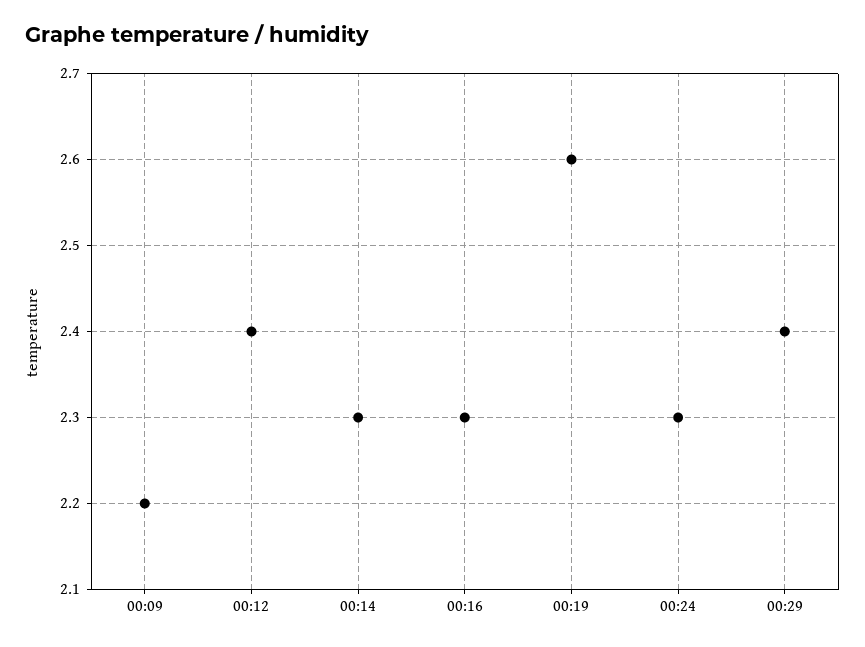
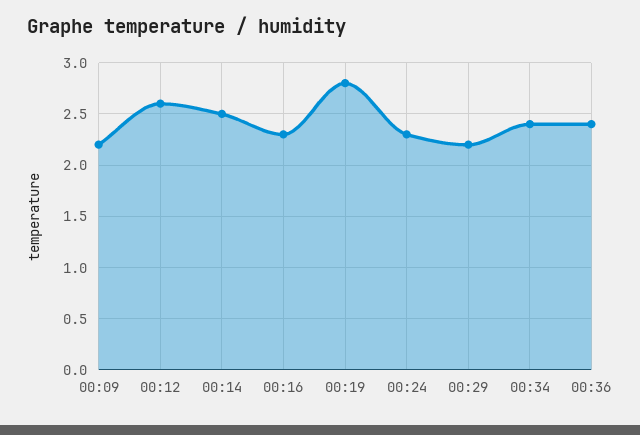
00:12: 2.4 -> 2.6
00:14: 2.3 -> 2.5
00:19: 2.6 -> 2.8
00:29: 2.4 -> 2.2
00:34: none -> 2.4
00:36: none -> 2.4

